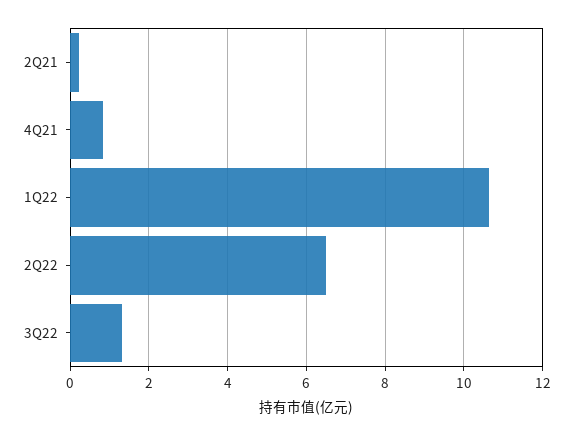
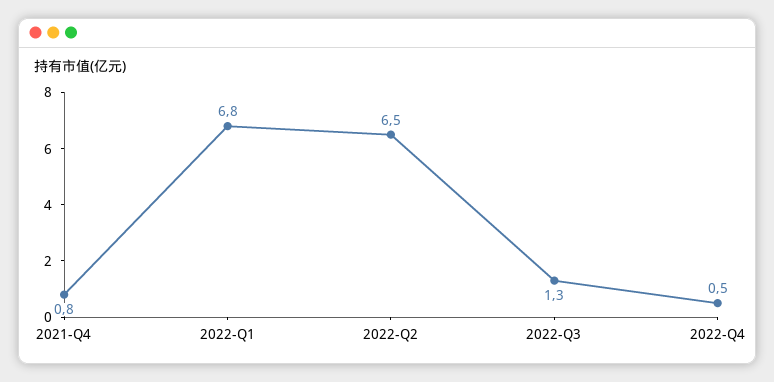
2Q21: 0.2 -> none
1Q22: 10.6 -> 6.8
2022-Q4: none -> 0.5

